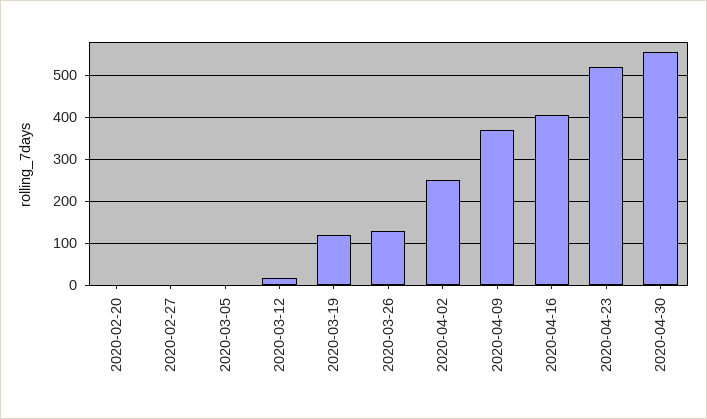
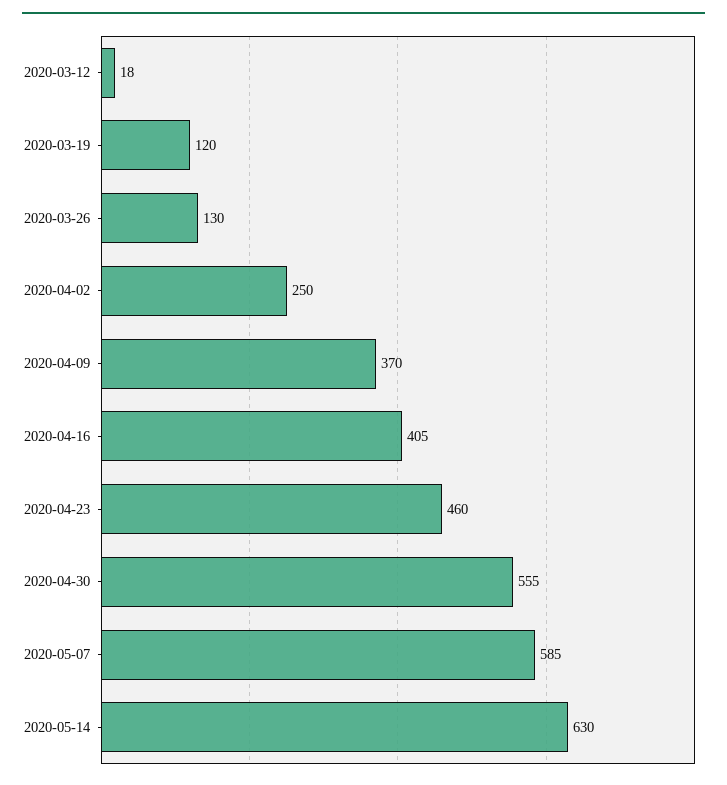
2020-02-20: 0 -> none
2020-02-27: 0 -> none
2020-03-05: 0 -> none
2020-04-23: 520 -> 460
2020-05-07: none -> 585
2020-05-14: none -> 630

